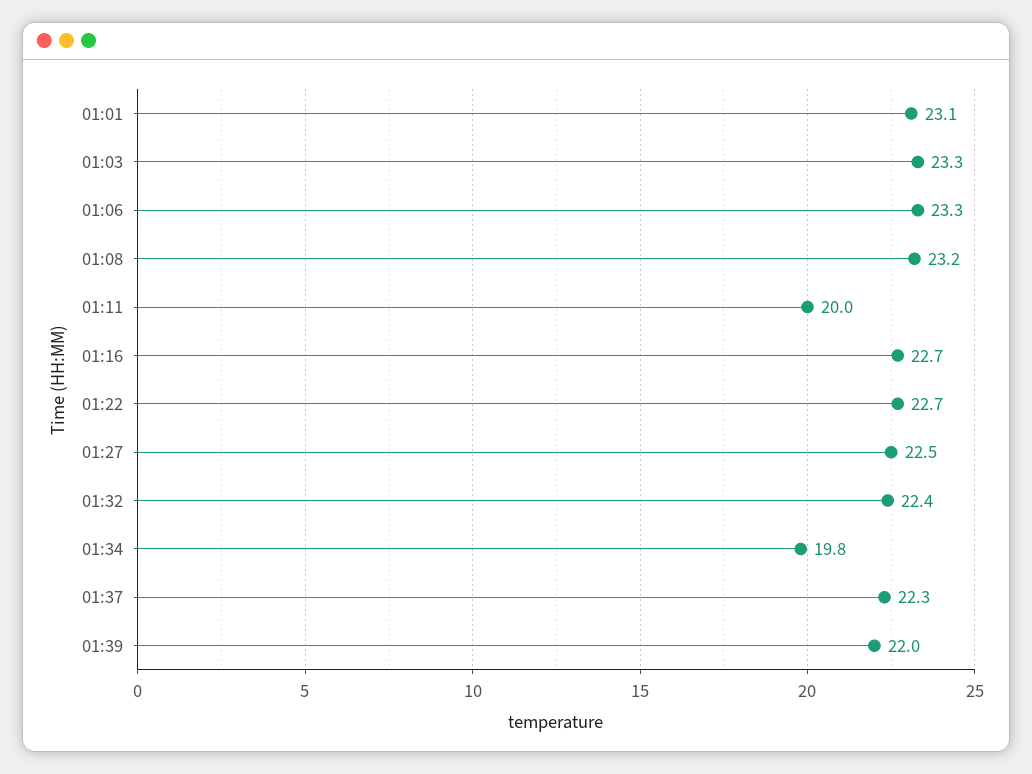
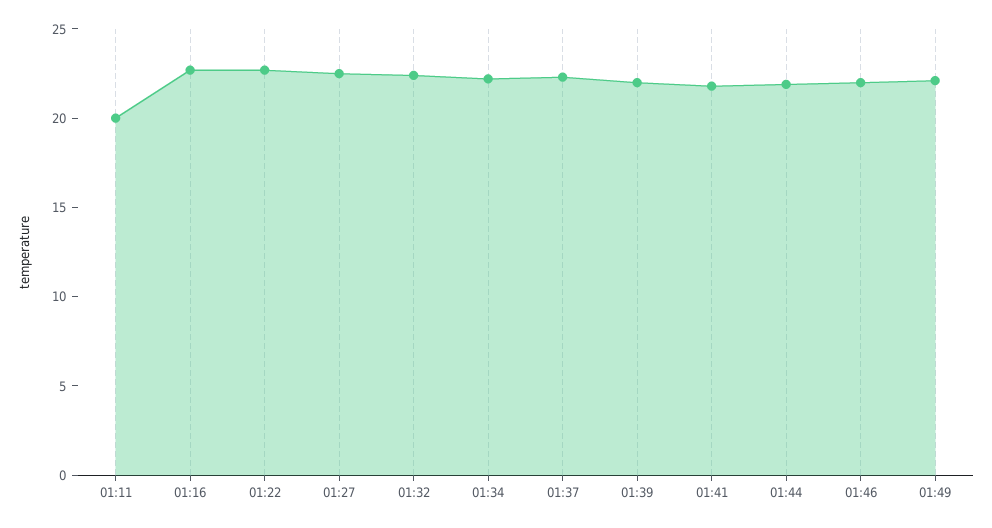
01:01: 23.1 -> none
01:03: 23.3 -> none
01:06: 23.3 -> none
01:08: 23.2 -> none
01:34: 19.8 -> 22
01:41: none -> 22
01:44: none -> 22
01:46: none -> 22
01:49: none -> 22

